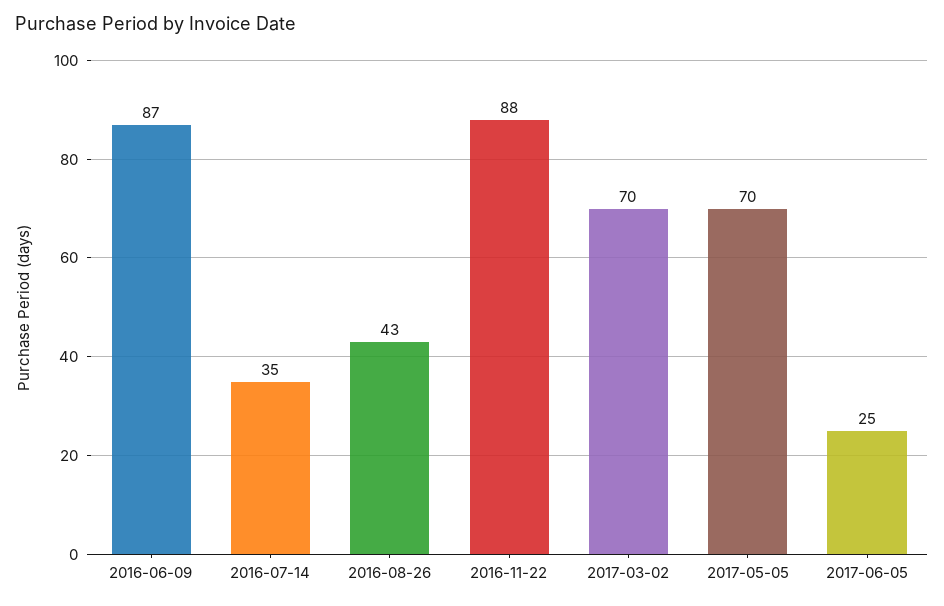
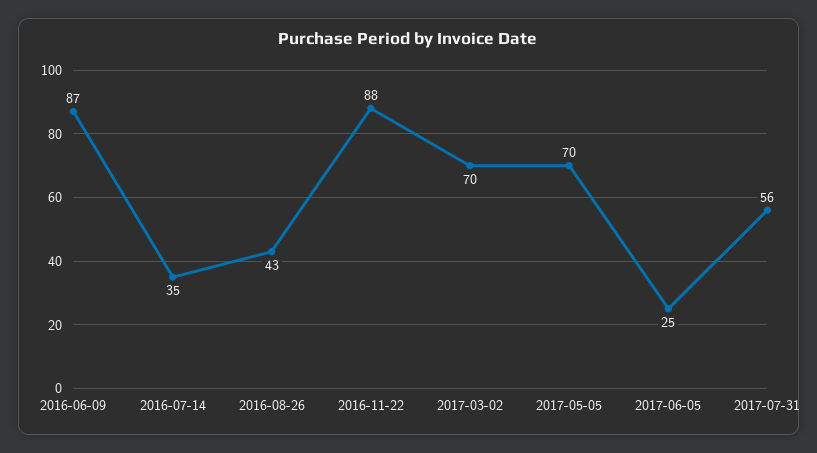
2017-07-31: none -> 56

